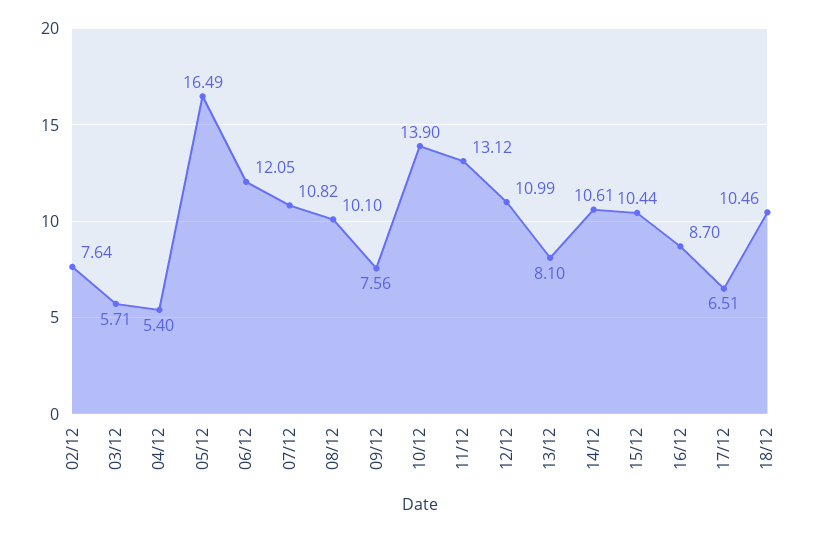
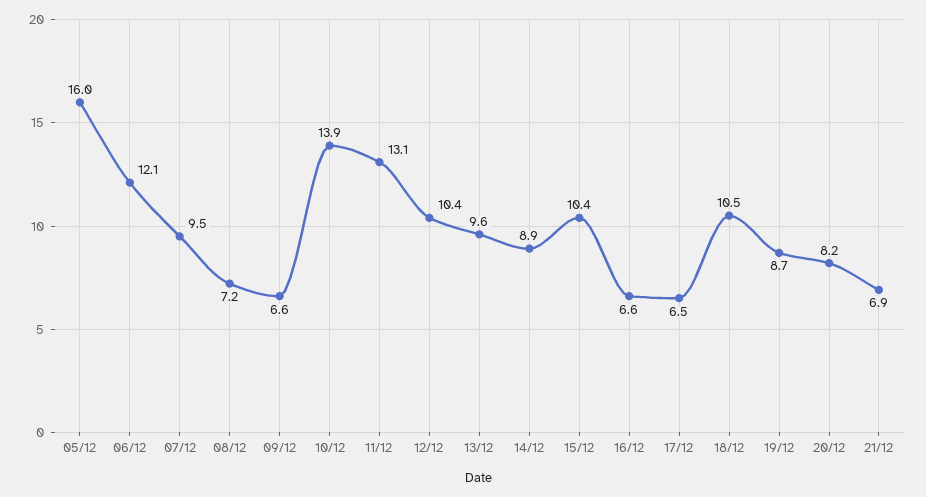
02/12: 7.64 -> none
03/12: 5.71 -> none
04/12: 5.4 -> none
05/12: 16.49 -> 16
07/12: 10.82 -> 9.5
08/12: 10.1 -> 7.2
09/12: 7.56 -> 6.6
12/12: 10.99 -> 10.4
13/12: 8.1 -> 9.6
14/12: 10.61 -> 8.9
16/12: 8.7 -> 6.6
19/12: none -> 8.7
20/12: none -> 8.2
21/12: none -> 6.9

